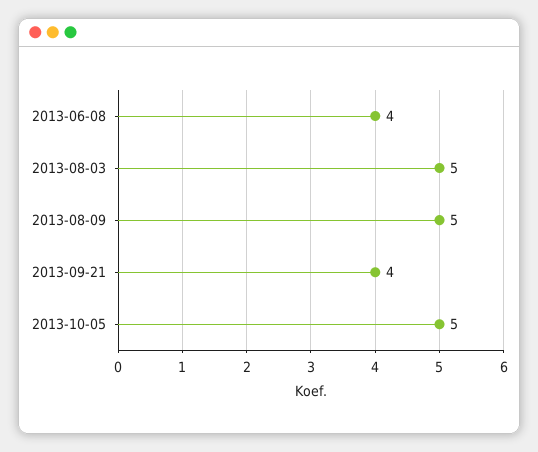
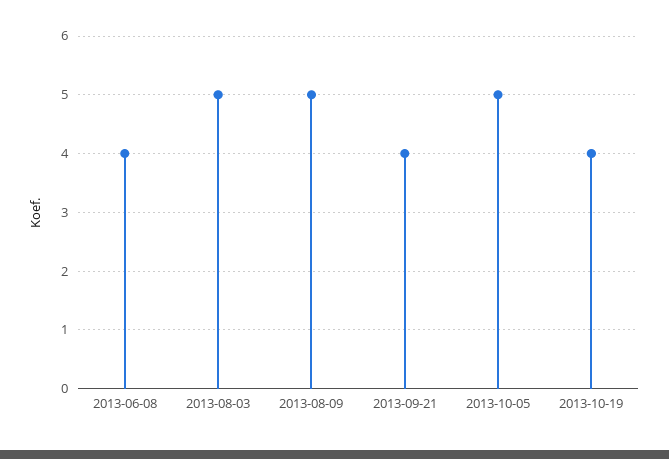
2013-10-19: none -> 4

